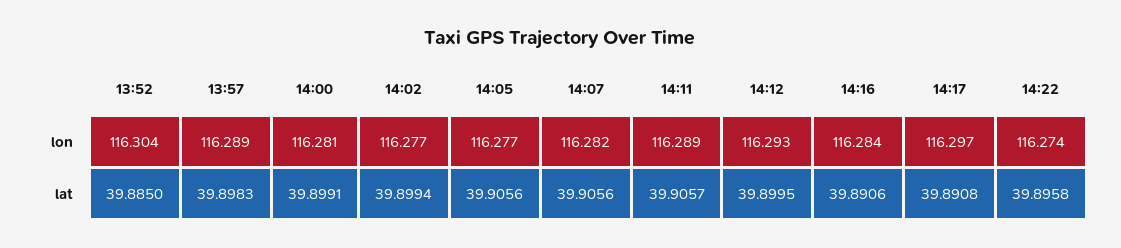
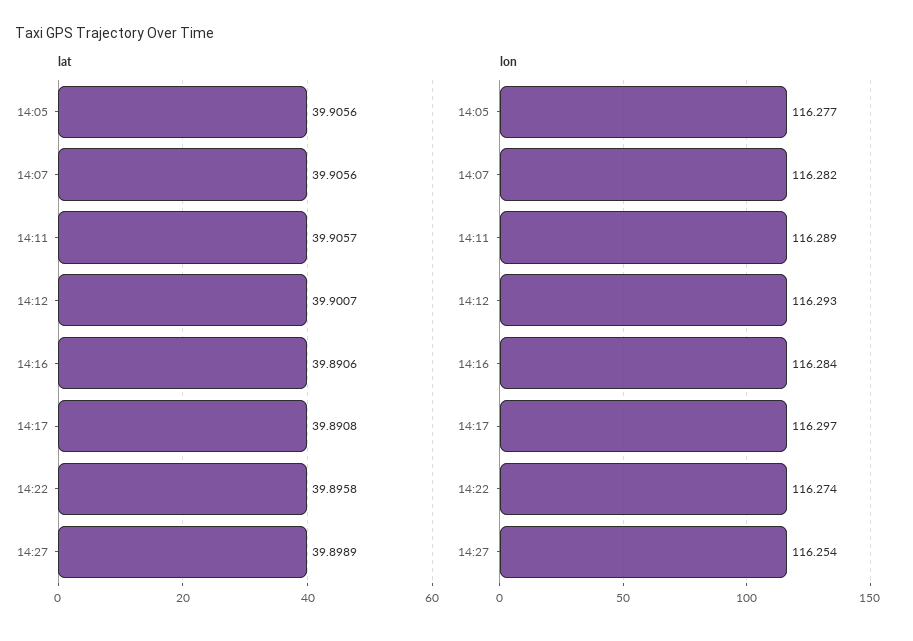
lon, 13:52: 116.304 -> none
lon, 13:57: 116.289 -> none
lon, 14:00: 116.281 -> none
lon, 14:02: 116.277 -> none
lat, 13:52: 39.885 -> none
lat, 13:57: 39.8983 -> none
lat, 14:00: 39.8991 -> none
lat, 14:02: 39.8994 -> none
lat, 14:12: 39.8995 -> 39.9007
lat, 14:27: none -> 39.8989
lon, 14:27: none -> 116.254

